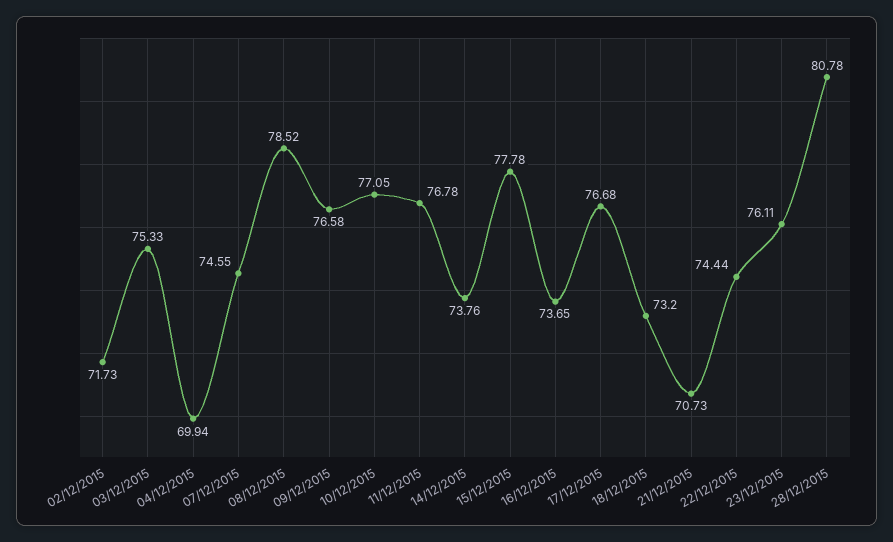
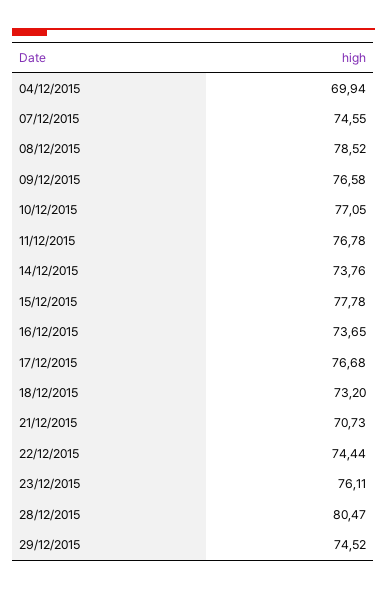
02/12/2015: 71.73 -> none
03/12/2015: 75.33 -> none
28/12/2015: 80.78 -> 80.47
29/12/2015: none -> 74.52

